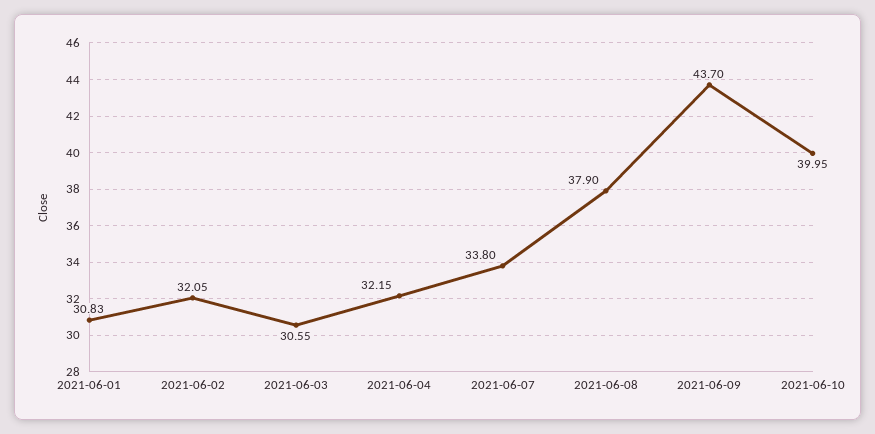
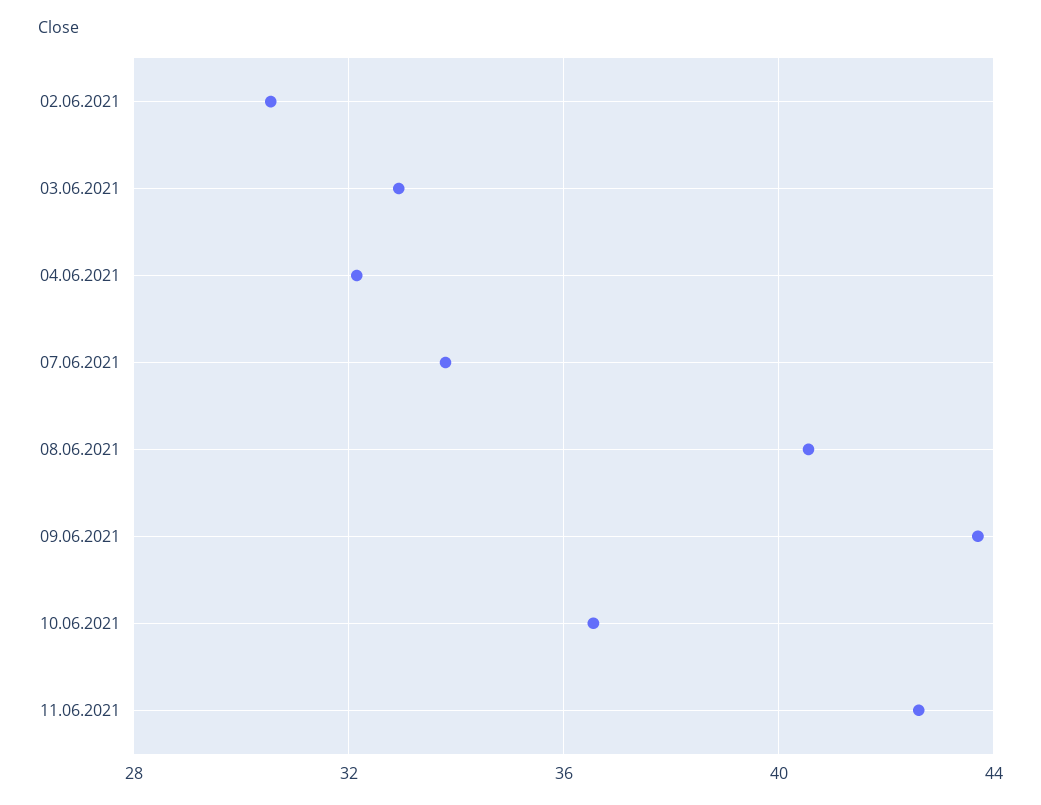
2021-06-01: 30.83 -> none
2021-06-02: 32.05 -> 30.5
2021-06-03: 30.55 -> 33
2021-06-08: 37.9 -> 40.5
2021-06-10: 39.95 -> 36.5
11.06.2021: none -> 42.5

